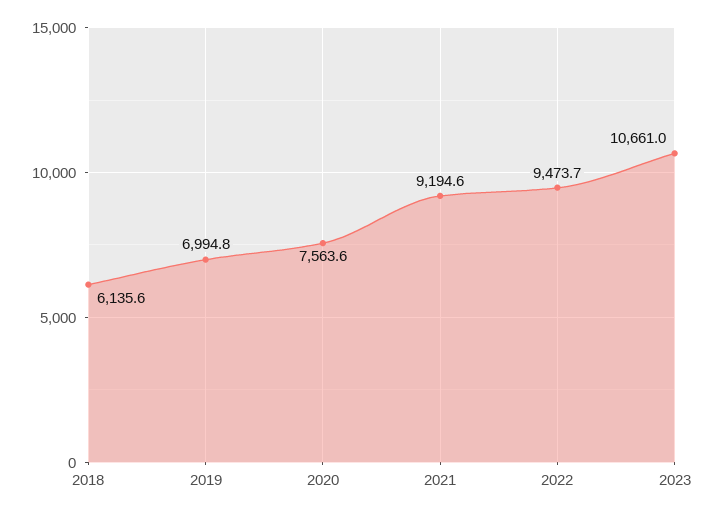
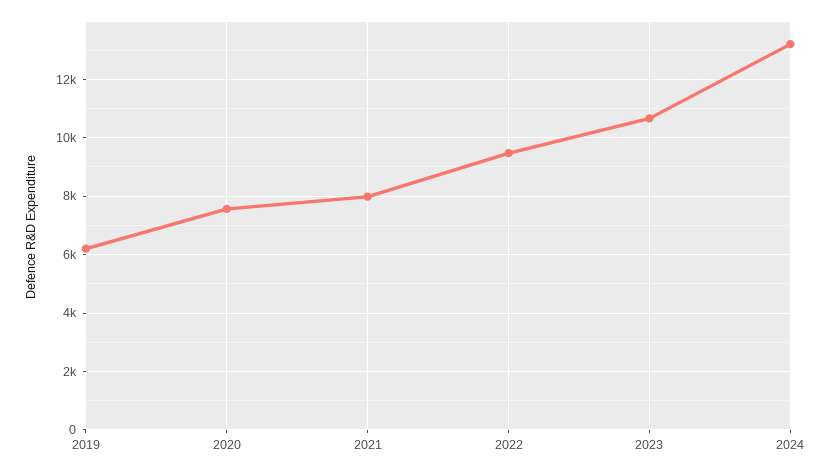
2018: 6135.6 -> none
2019: 6994.8 -> 6250
2021: 9194.6 -> 8000
2024: none -> 13250

